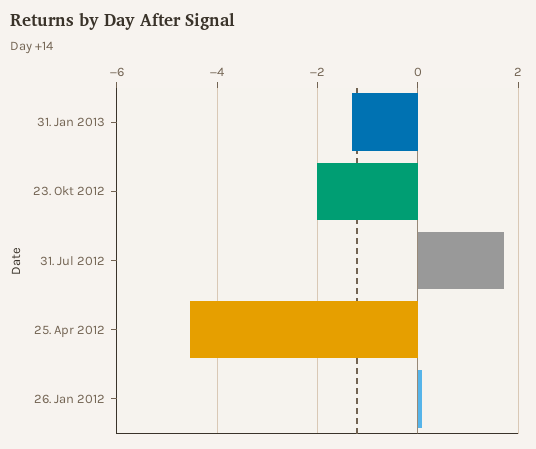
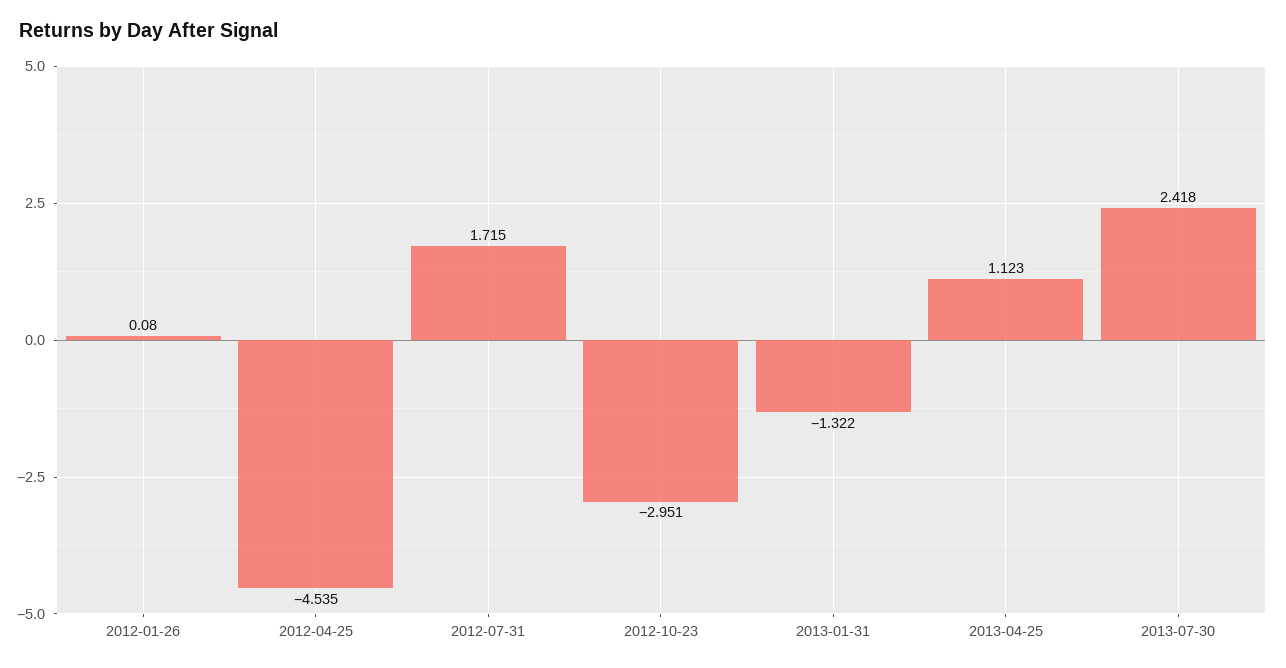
23. Okt 2012: -2 -> -2.951
2013-04-25: none -> 1.123
2013-07-30: none -> 2.418

